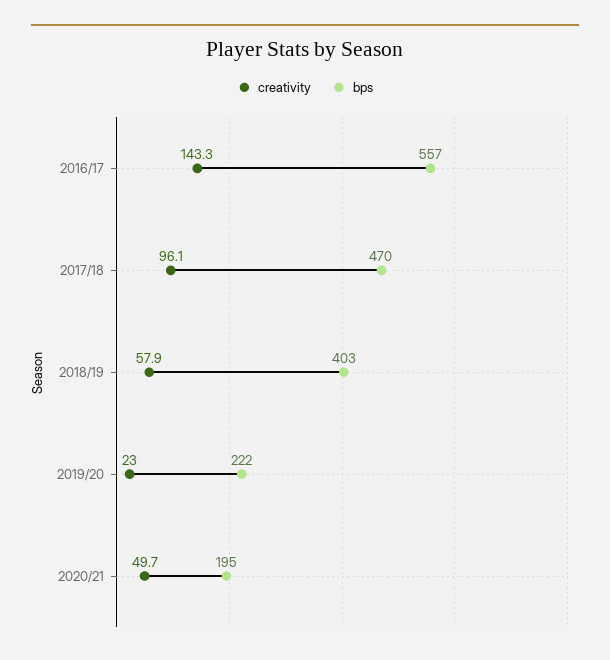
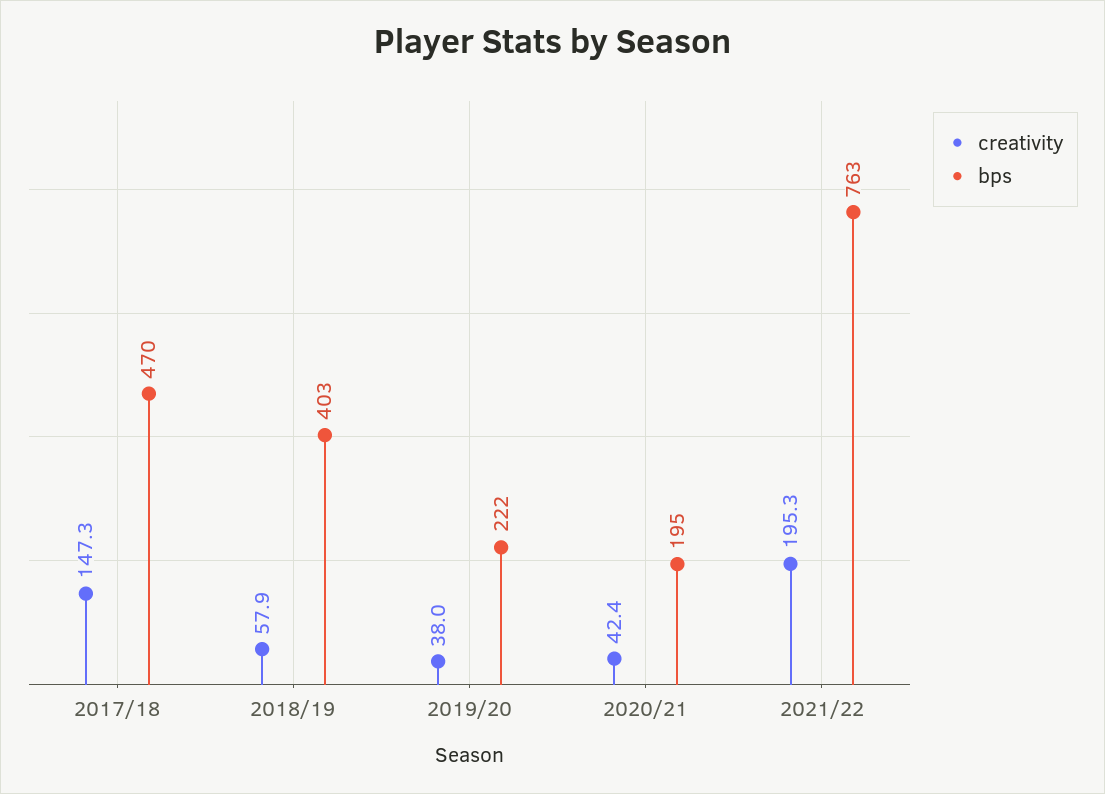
creativity, 2016/17: 143.3 -> none
bps, 2016/17: 557 -> none
creativity, 2017/18: 96.1 -> 147.3
creativity, 2019/20: 23 -> 38
creativity, 2020/21: 49.7 -> 42.4
creativity, 2021/22: none -> 195.3
bps, 2021/22: none -> 763

